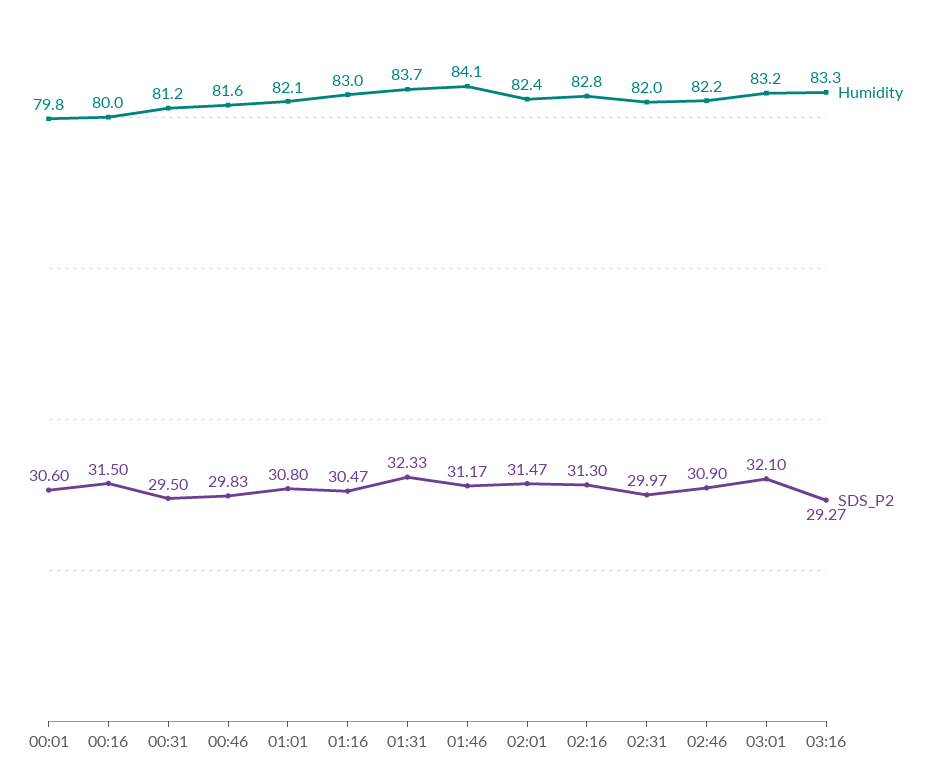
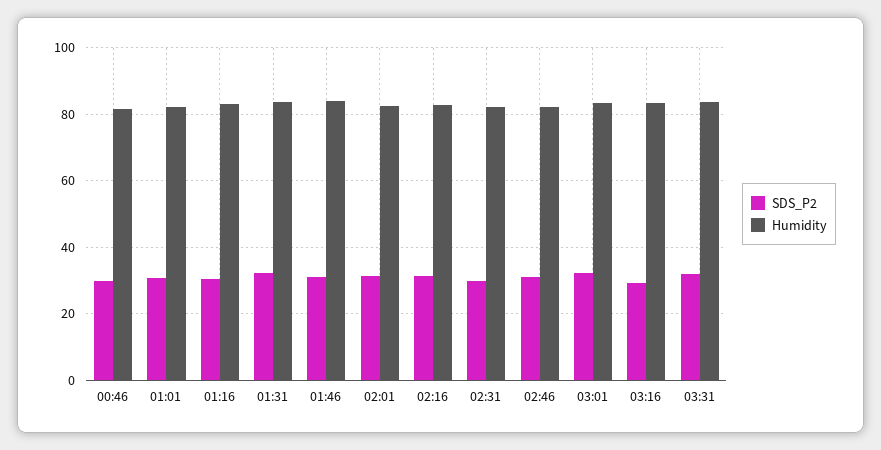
Humidity, 00:01: 79.8 -> none
SDS_P2, 00:01: 30.6 -> none
Humidity, 00:16: 80 -> none
SDS_P2, 00:16: 31.5 -> none
Humidity, 00:31: 81.2 -> none
SDS_P2, 00:31: 29.5 -> none
SDS_P2, 03:31: none -> 32
Humidity, 03:31: none -> 84

